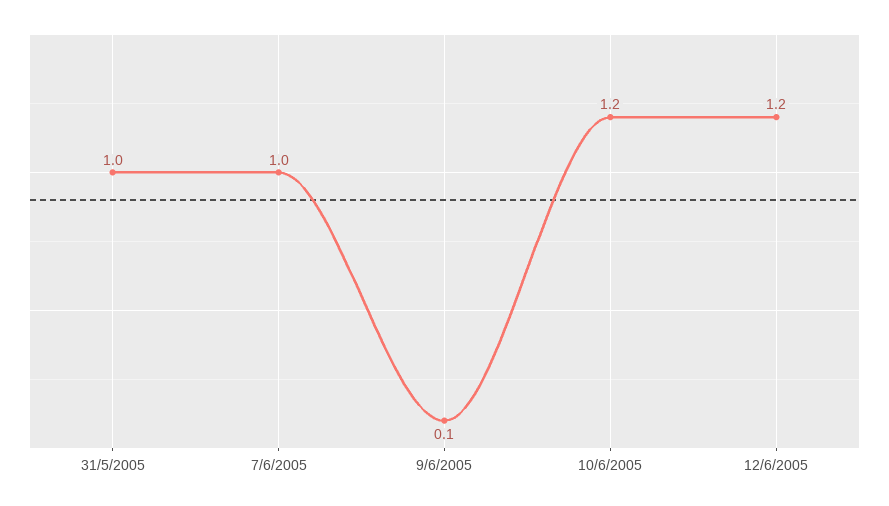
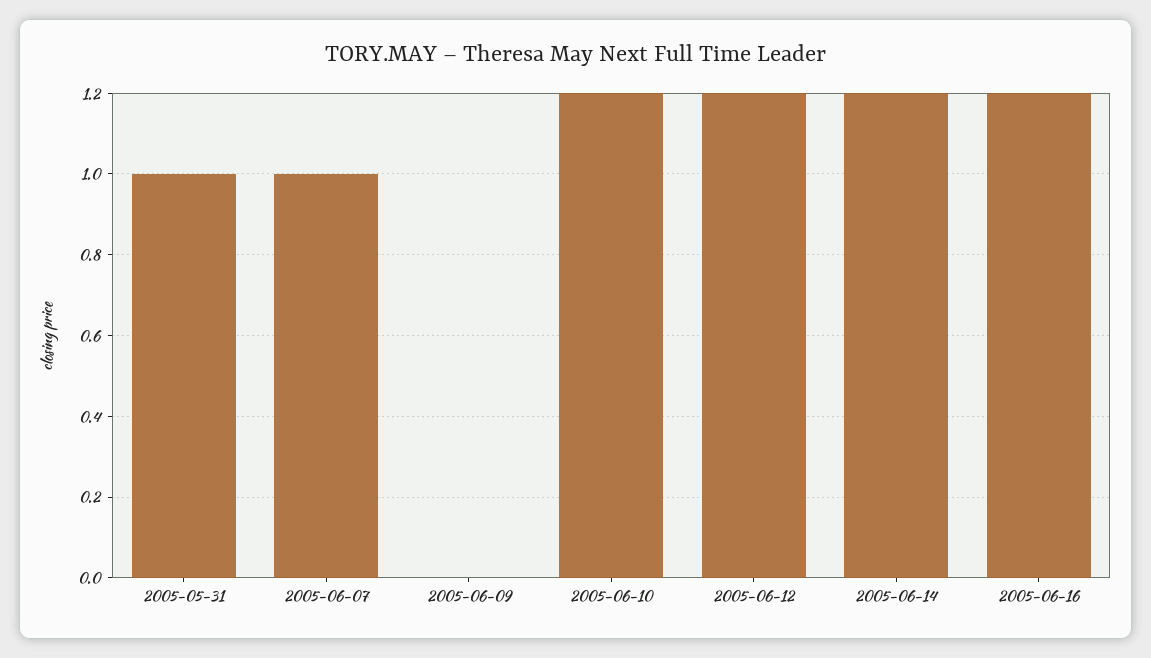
9/6/2005: 0.1 -> 0
2005-06-14: none -> 1.2
2005-06-16: none -> 1.2

